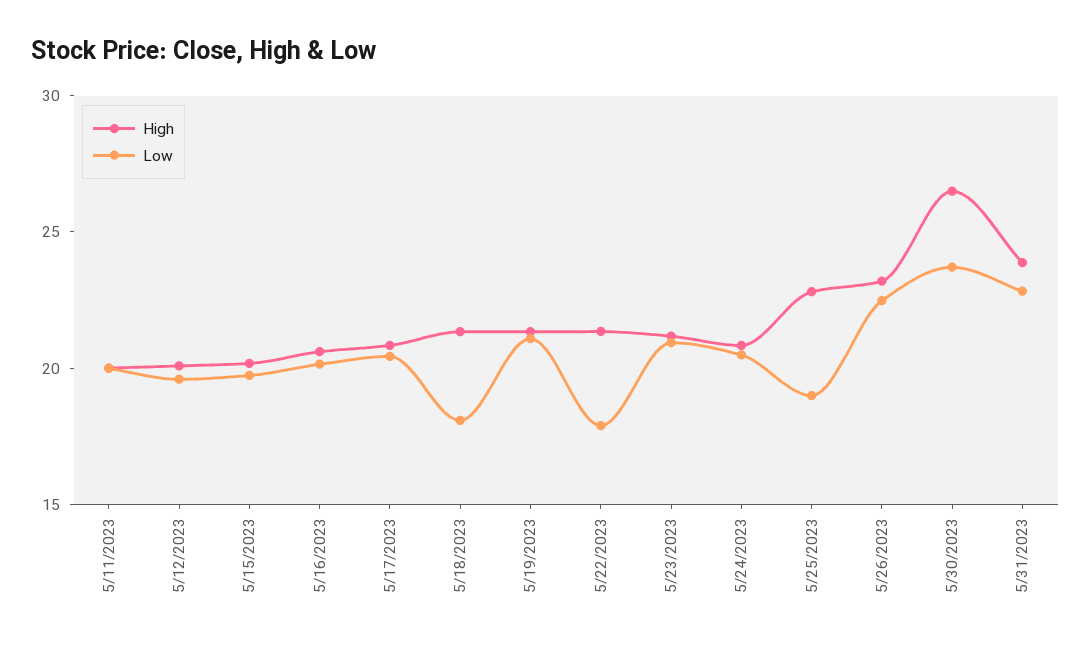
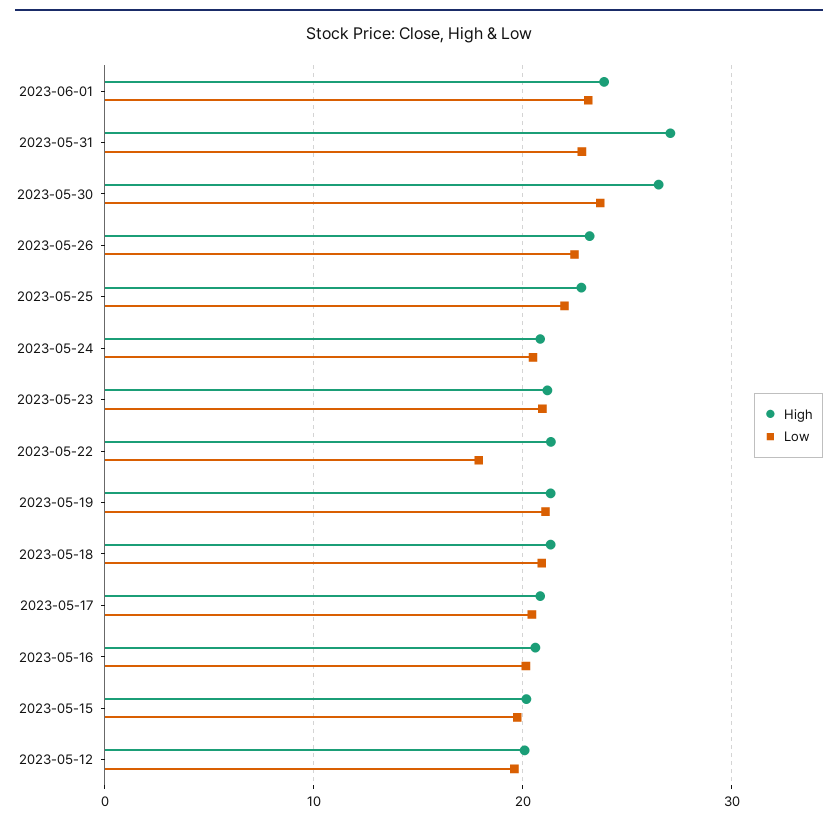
High, 5/11/2023: 20 -> none
Low, 5/11/2023: 20 -> none
Low, 5/18/2023: 18 -> 21
Low, 5/25/2023: 19 -> 22
High, 5/31/2023: 24 -> 27
High, 2023-06-01: none -> 24
Low, 2023-06-01: none -> 23

